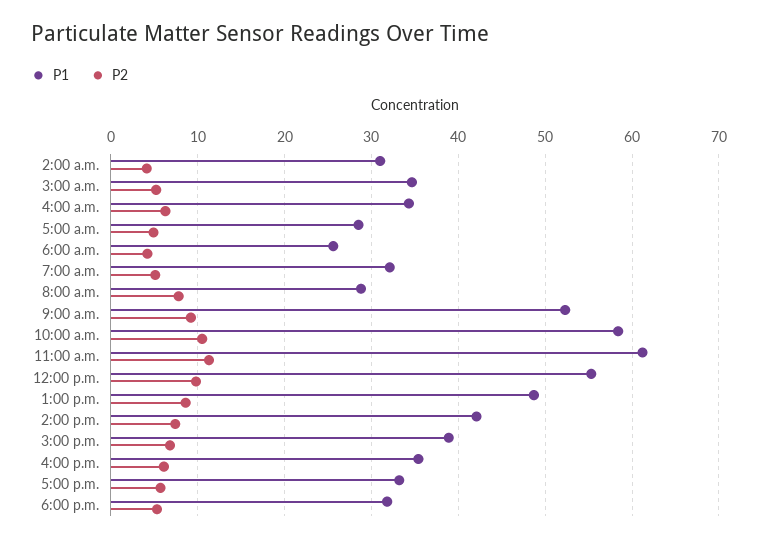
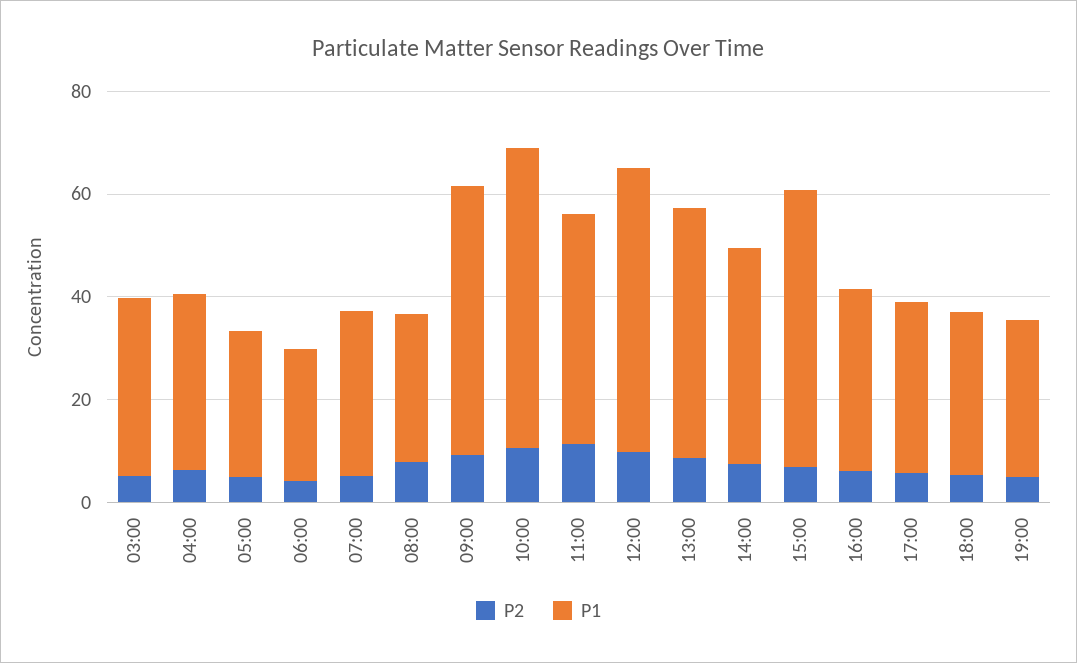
P1, 2:00 a.m.: 31 -> none
P2, 2:00 a.m.: 4 -> none
P1, 11:00 a.m.: 61 -> 45
P1, 3:00 p.m.: 39 -> 55
P2, 19:00: none -> 5
P1, 19:00: none -> 30

